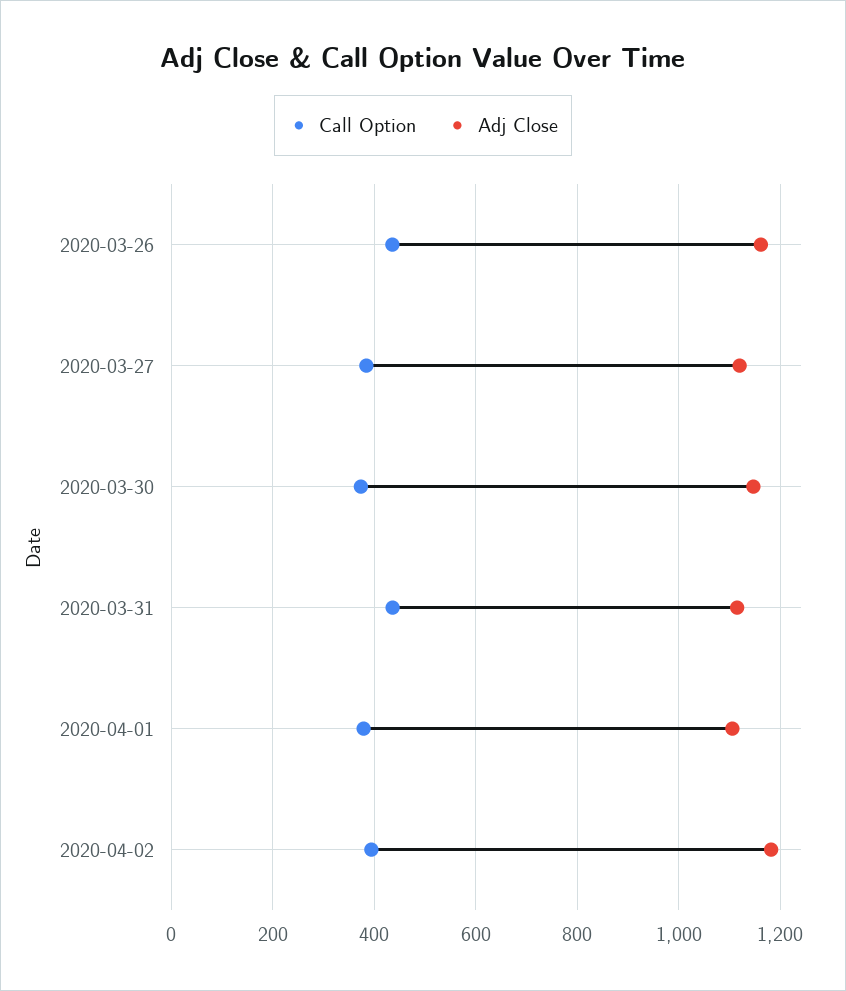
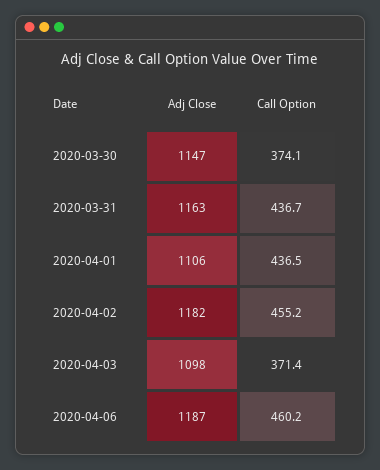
Call Option, 2020-03-26: 440 -> none
Adj Close, 2020-03-26: 1160 -> none
Call Option, 2020-03-27: 380 -> none
Adj Close, 2020-03-27: 1120 -> none
Adj Close, 2020-03-31: 1120 -> 1163
Call Option, 2020-04-01: 380 -> 436.5
Call Option, 2020-04-02: 400 -> 455.2
Adj Close, 2020-04-03: none -> 1098
Call Option, 2020-04-03: none -> 371.4
Adj Close, 2020-04-06: none -> 1187
Call Option, 2020-04-06: none -> 460.2

